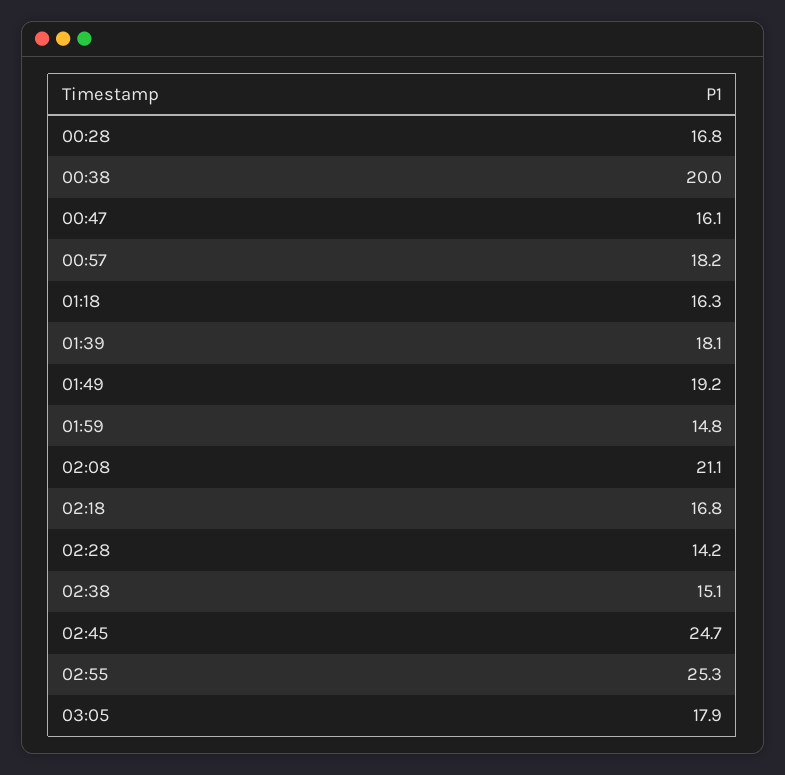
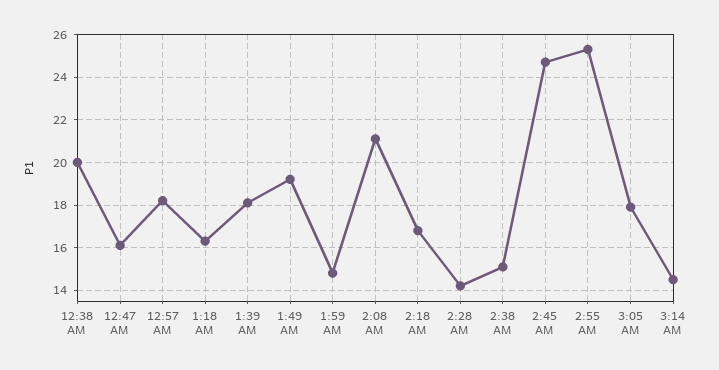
00:28: 16.8 -> none
3:14 AM: none -> 14.5

